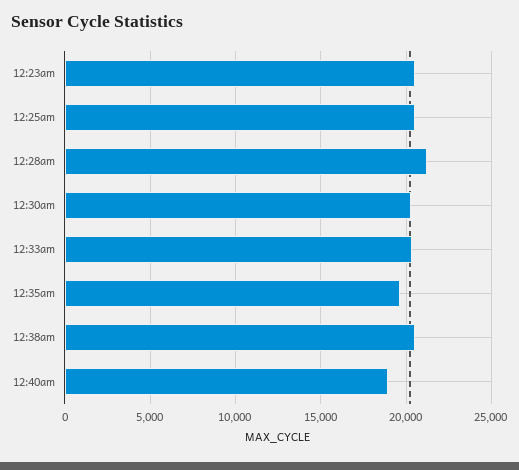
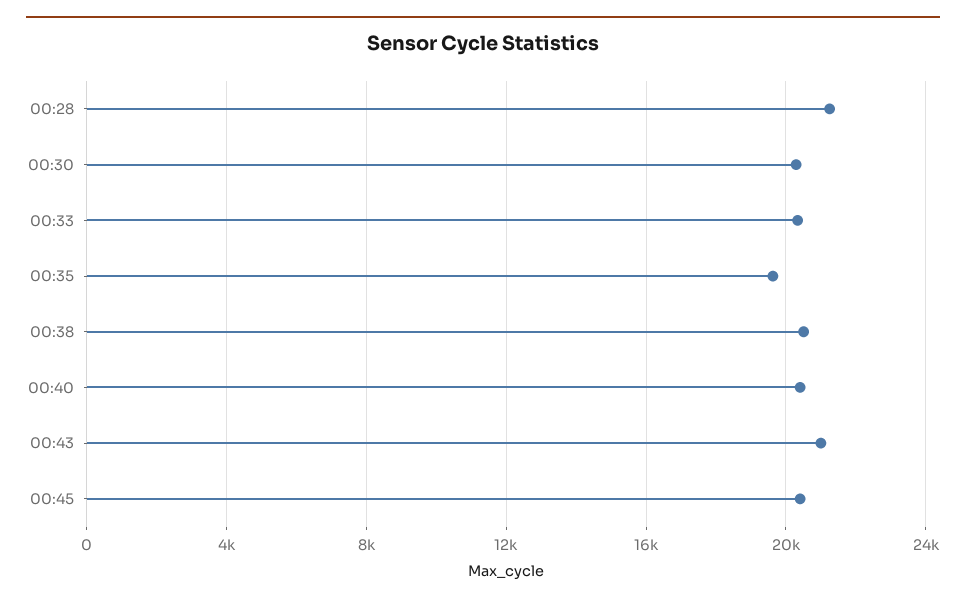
12:23am: 20500 -> none
12:25am: 20500 -> none
12:40am: 19000 -> 20500
00:43: none -> 21000
00:45: none -> 20500

